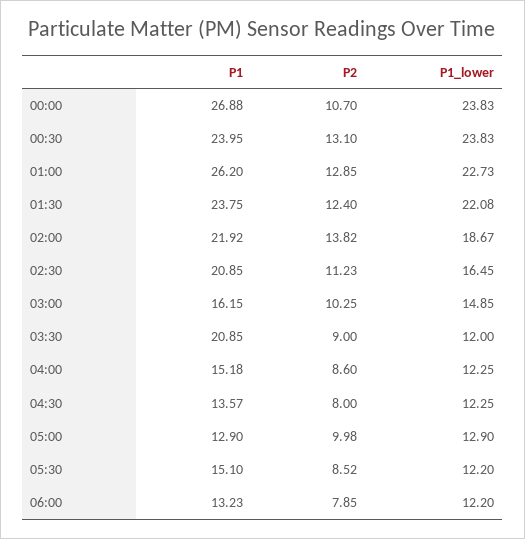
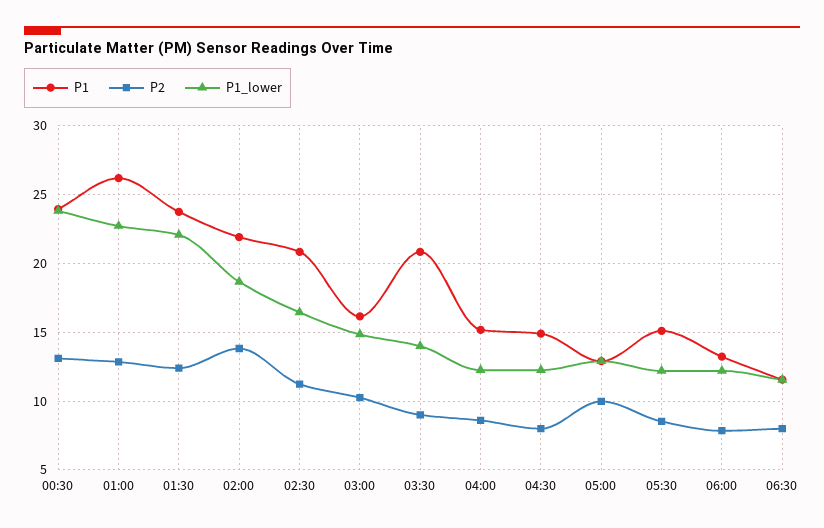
P1, 00:00: 26.88 -> none
P2, 00:00: 10.7 -> none
P1_lower, 00:00: 23.83 -> none
P1_lower, 03:30: 12 -> 14
P1, 04:30: 13.57 -> 15
P1, 06:30: none -> 11.5
P2, 06:30: none -> 8
P1_lower, 06:30: none -> 11.5

